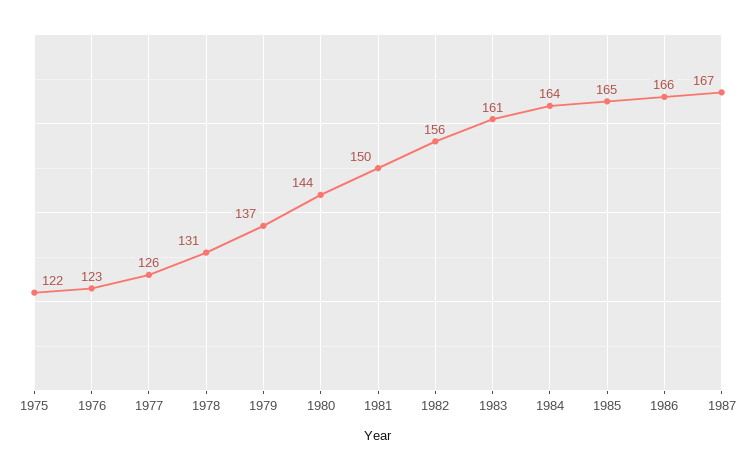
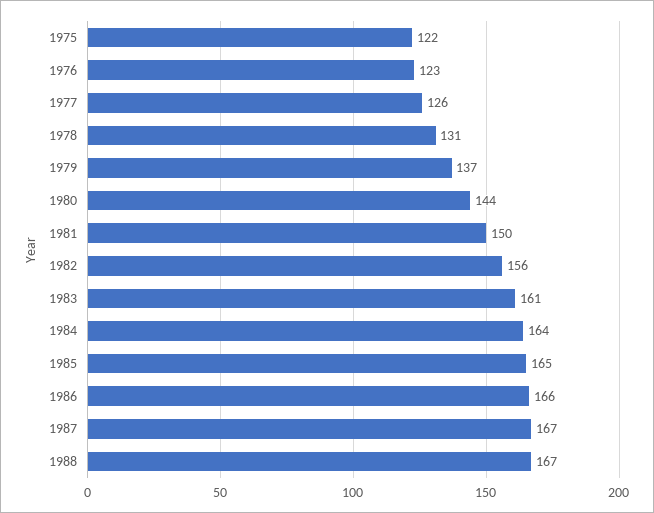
1988: none -> 167

